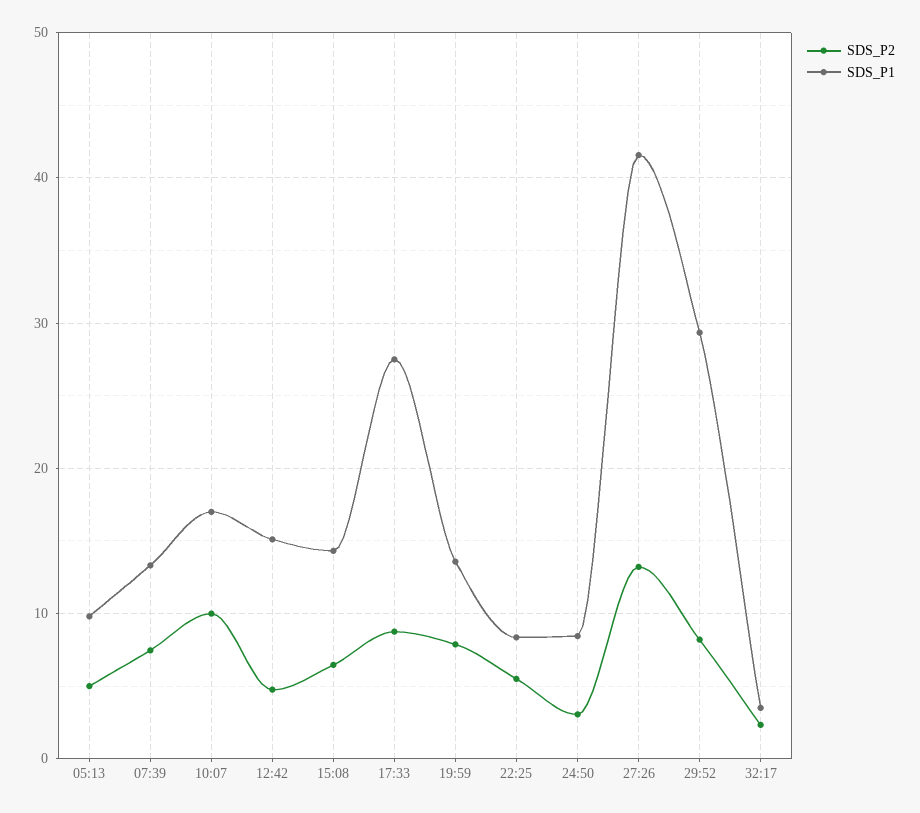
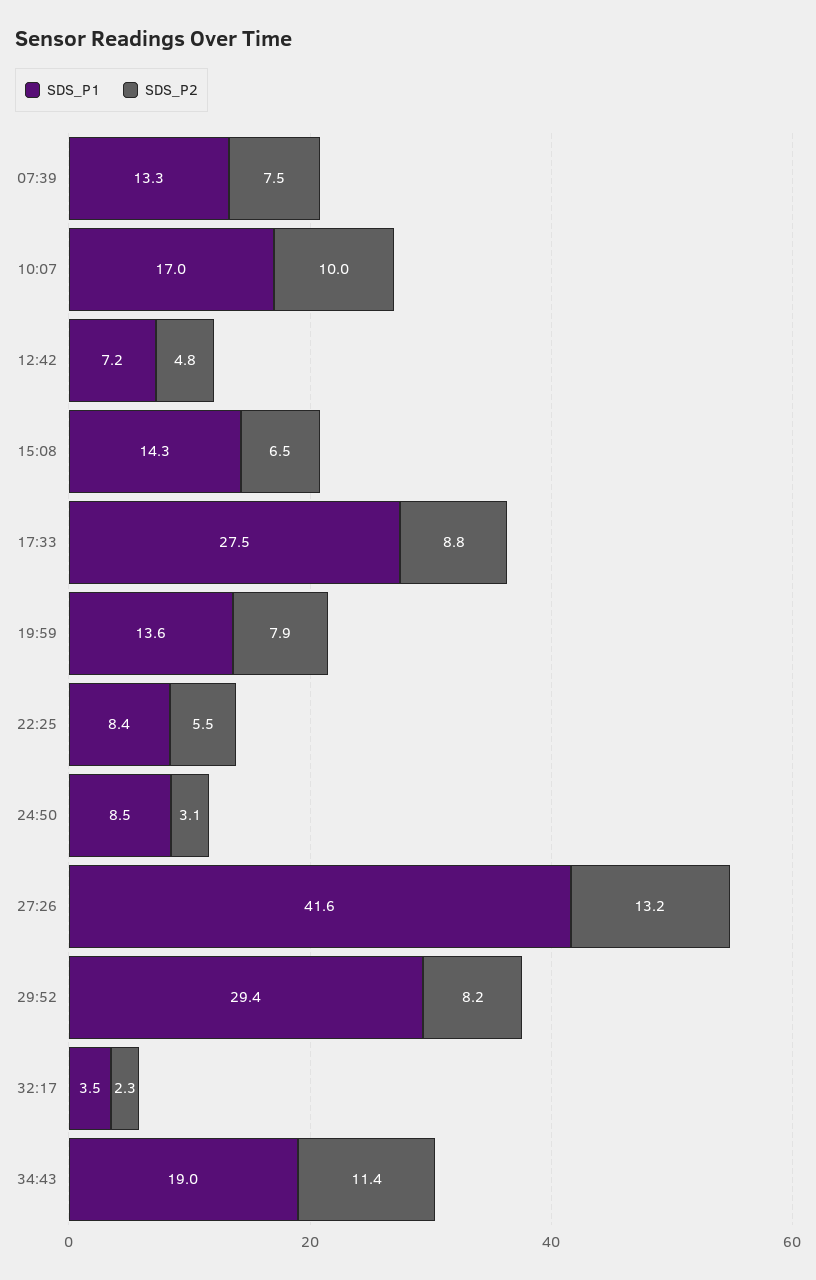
SDS_P2, 05:13: 5 -> none
SDS_P1, 05:13: 10 -> none
SDS_P1, 12:42: 15 -> 7.2
SDS_P1, 34:43: none -> 19
SDS_P2, 34:43: none -> 11.4

